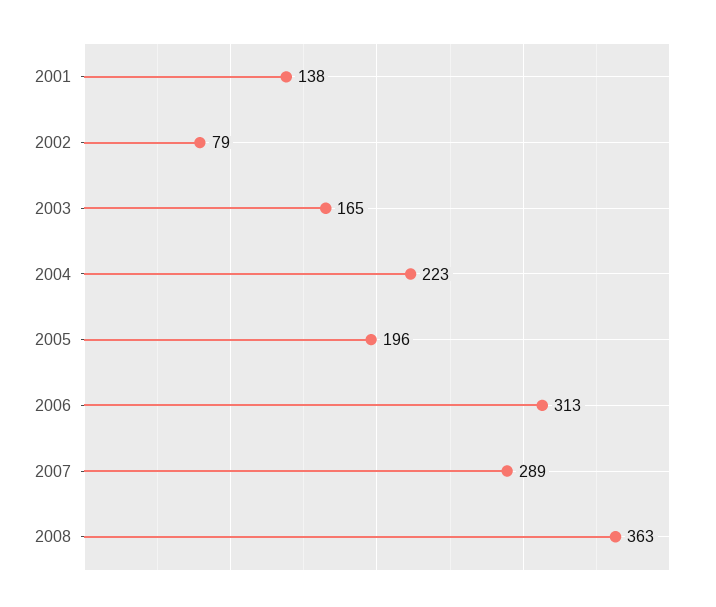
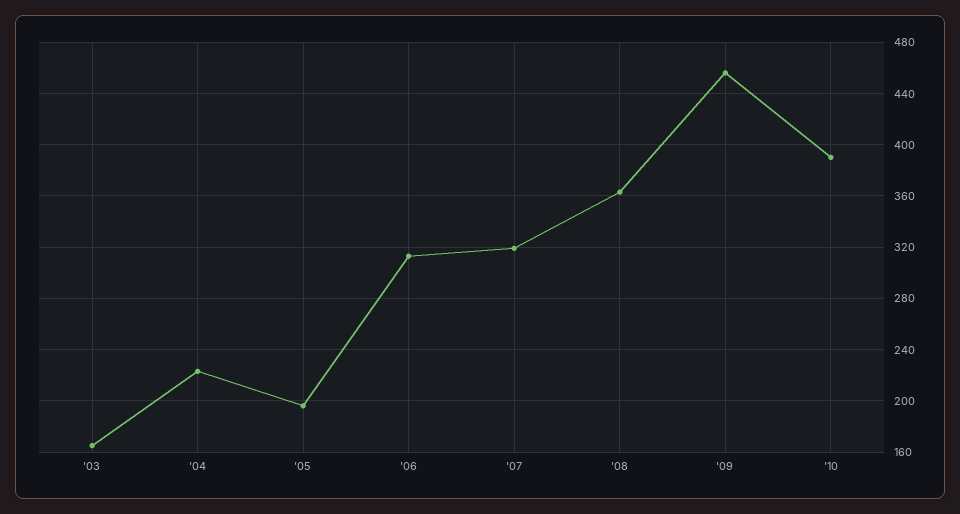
2001: 138 -> none
2002: 79 -> none
2007: 289 -> 320
'09: none -> 455
'10: none -> 390

